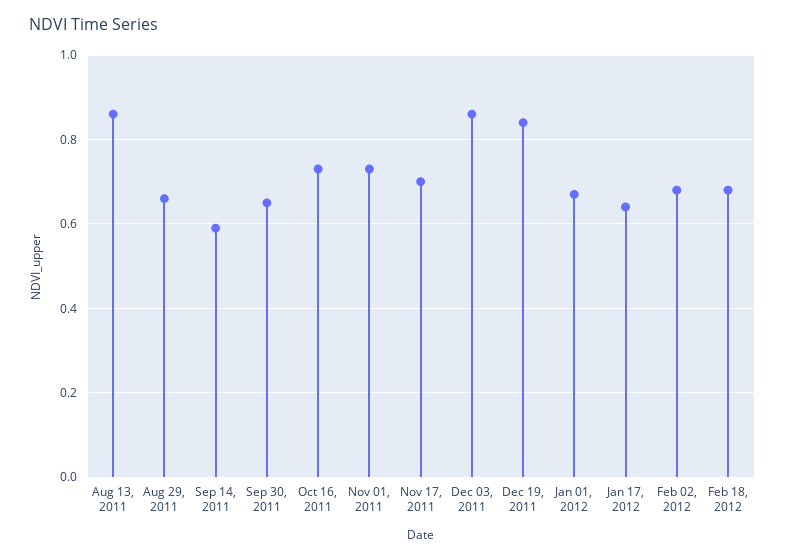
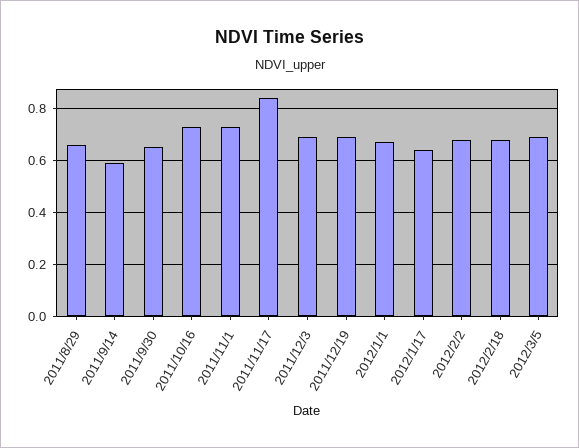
Aug 13, 2011: 0.85 -> none
Nov 17, 2011: 0.7 -> 0.85
Dec 03, 2011: 0.85 -> 0.7
Dec 19, 2011: 0.85 -> 0.7
2012/3/5: none -> 0.7

